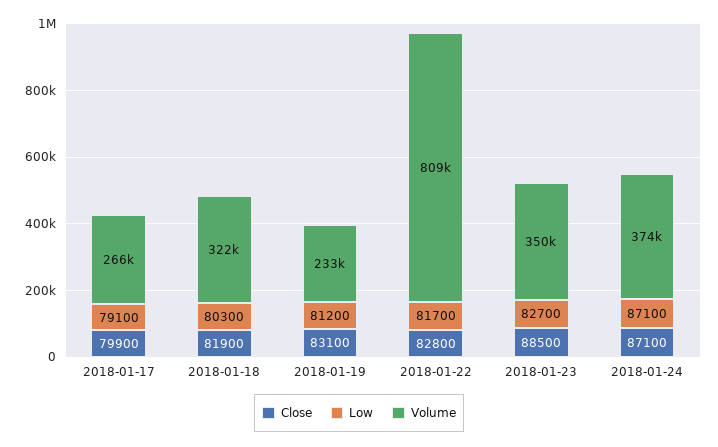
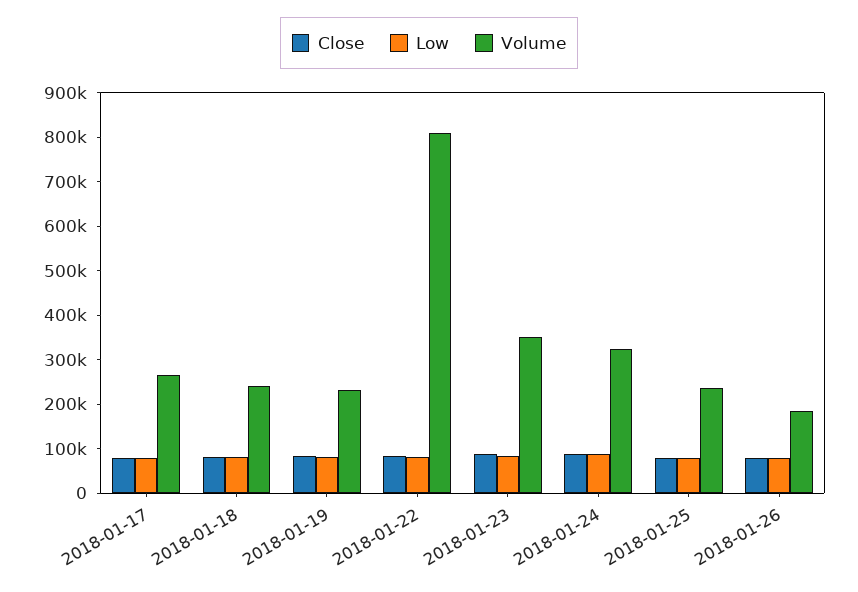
Volume, 2018-01-18: 322000 -> 240000
Volume, 2018-01-24: 374000 -> 320000
Close, 2018-01-25: none -> 80000
Low, 2018-01-25: none -> 80000
Volume, 2018-01-25: none -> 240000
Close, 2018-01-26: none -> 80000
Low, 2018-01-26: none -> 80000
Volume, 2018-01-26: none -> 180000

